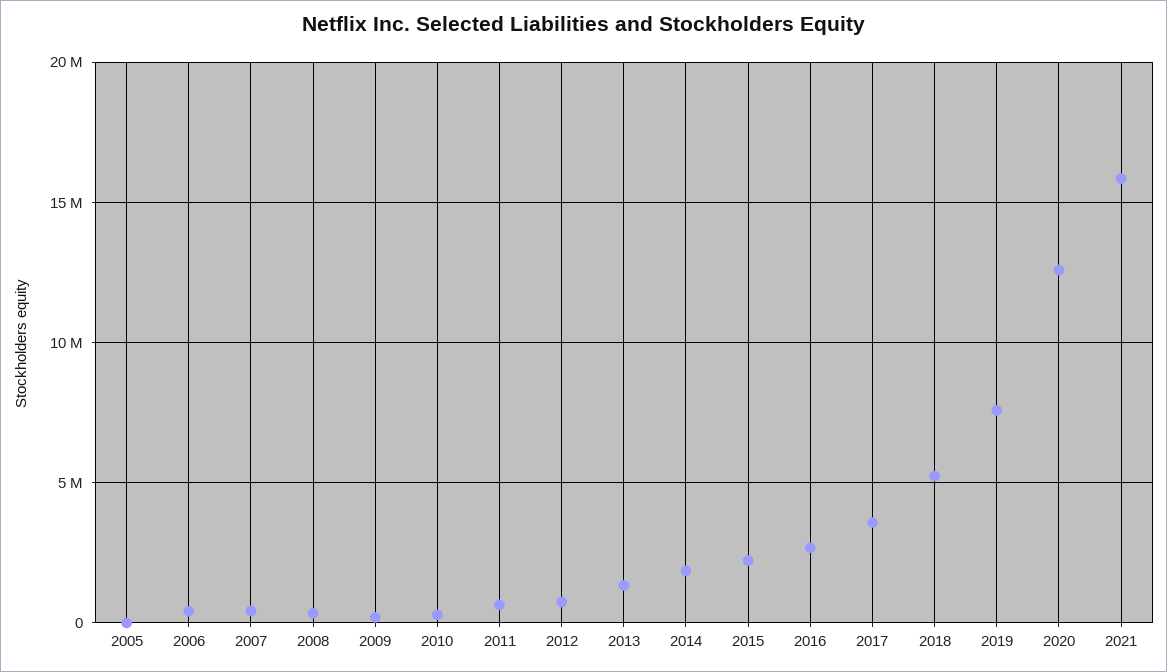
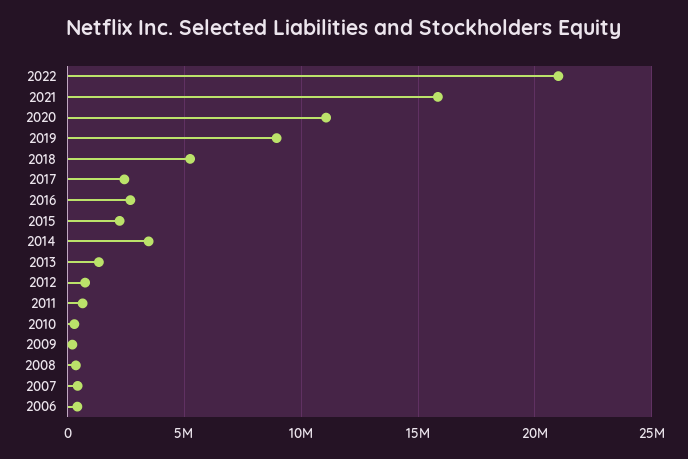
2005: 0 -> none
2014: 2000000 -> 3500000
2017: 3500000 -> 2500000
2019: 7500000 -> 9000000
2020: 12500000 -> 11000000
2022: none -> 21000000

